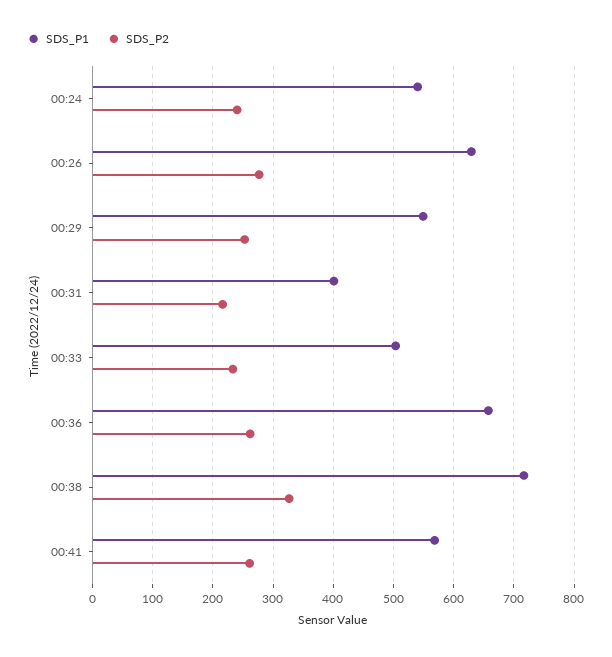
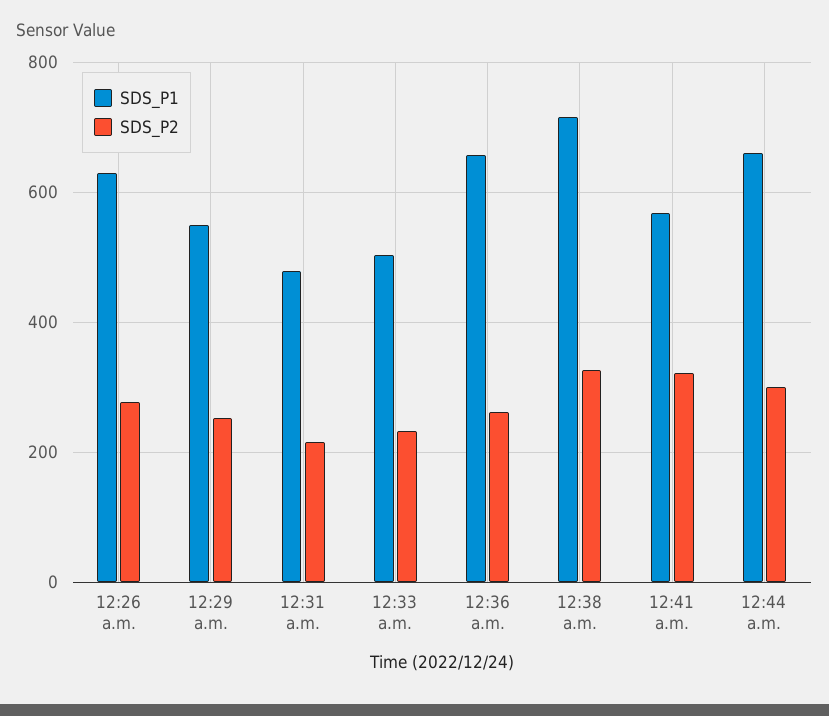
SDS_P1, 00:24: 540 -> none
SDS_P2, 00:24: 240 -> none
SDS_P1, 00:31: 400 -> 480
SDS_P2, 00:41: 260 -> 320
SDS_P1, 12:44 a.m.: none -> 660
SDS_P2, 12:44 a.m.: none -> 300

